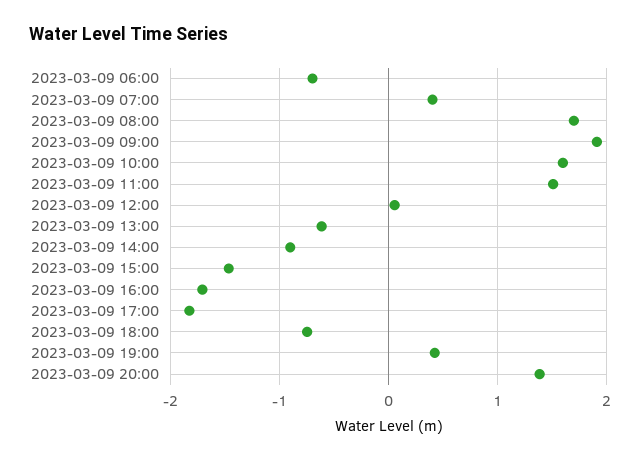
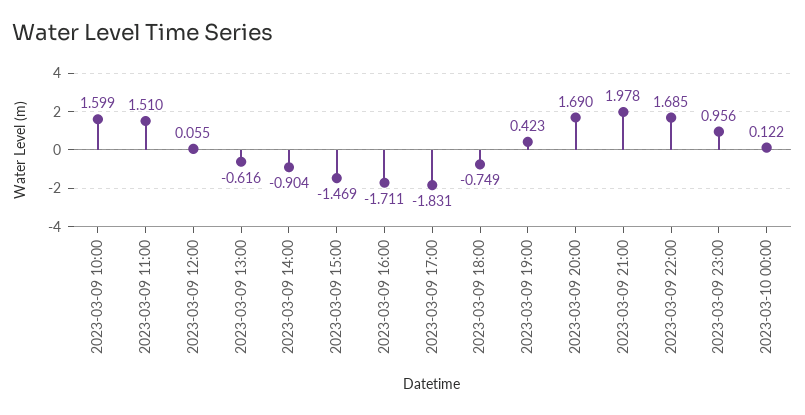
2023-03-09 06:00: -0.7 -> none
2023-03-09 07:00: 0.4 -> none
2023-03-09 08:00: 1.7 -> none
2023-03-09 09:00: 1.9 -> none
2023-03-09 20:00: 1.4 -> 1.69
2023-03-09 21:00: none -> 1.978
2023-03-09 22:00: none -> 1.685
2023-03-09 23:00: none -> 0.956
2023-03-10 00:00: none -> 0.122

